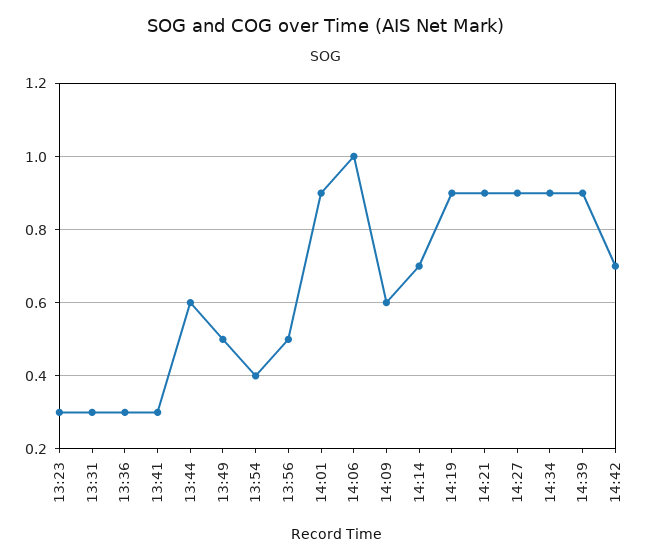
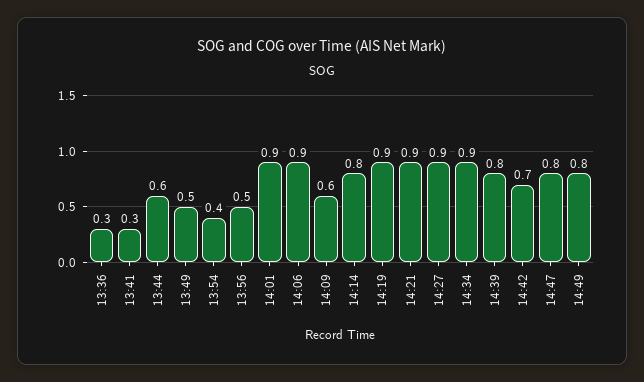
13:23: 0.3 -> none
13:31: 0.3 -> none
14:06: 1 -> 0.9
14:14: 0.7 -> 0.8
14:39: 0.9 -> 0.8
14:47: none -> 0.8
14:49: none -> 0.8

